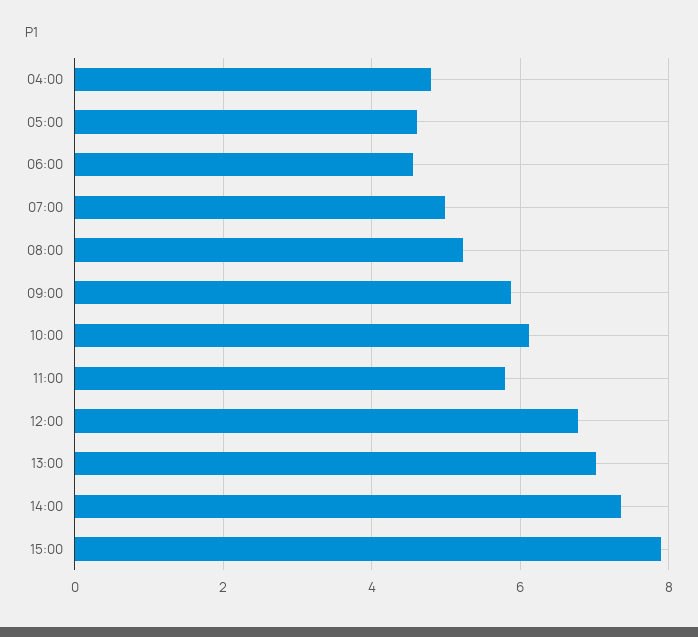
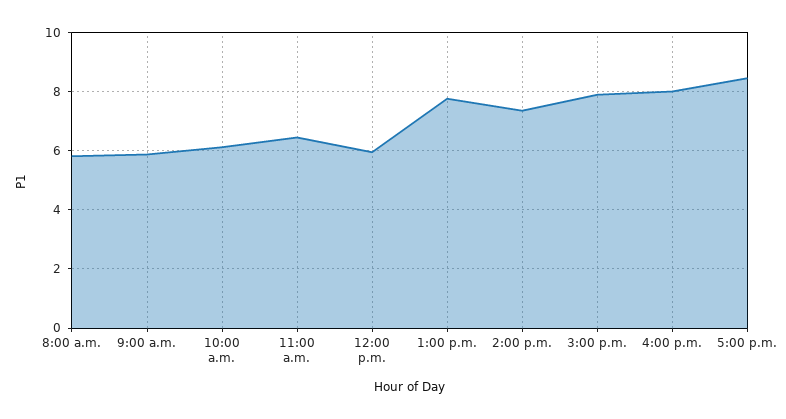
04:00: 4.8 -> none
05:00: 4.6 -> none
06:00: 4.6 -> none
07:00: 5 -> none
08:00: 5.2 -> 5.75
11:00: 5.8 -> 6.5
12:00: 6.8 -> 6
13:00: 7 -> 7.75
4:00 p.m.: none -> 8
5:00 p.m.: none -> 8.5

